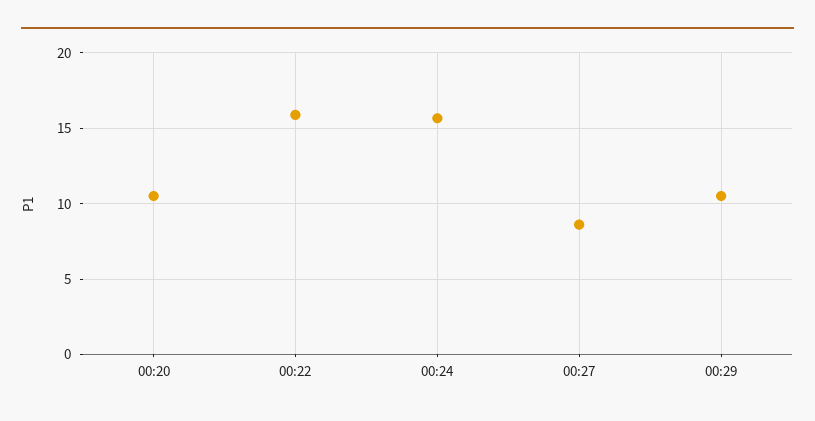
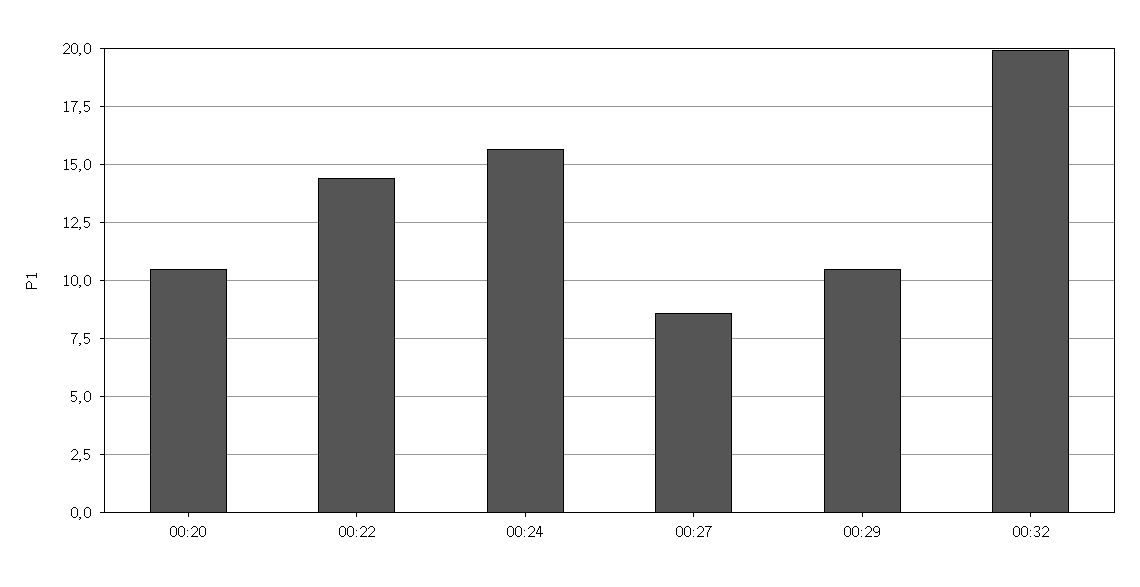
00:22: 16 -> 14.5
00:32: none -> 20

